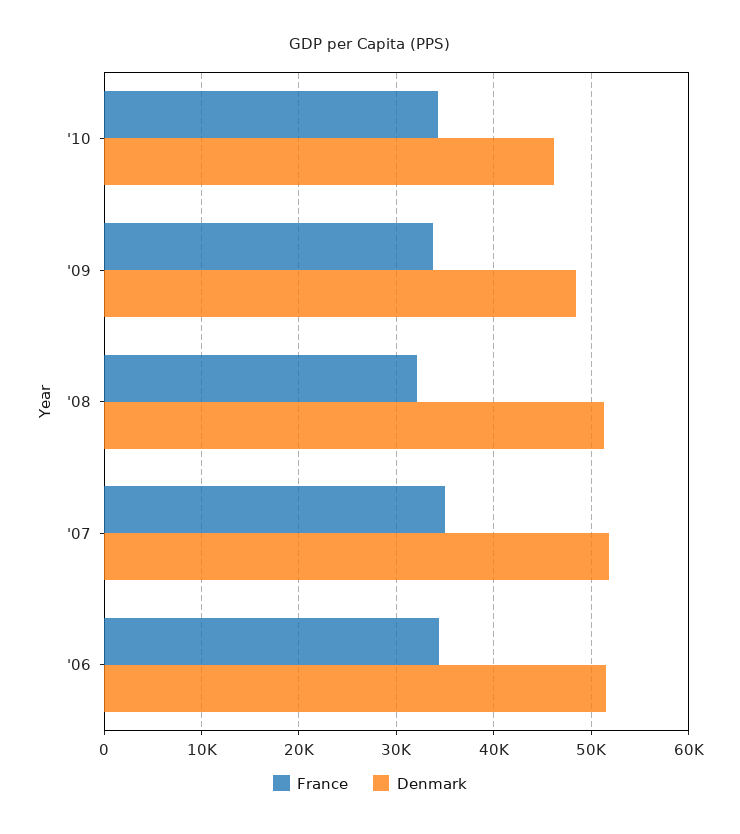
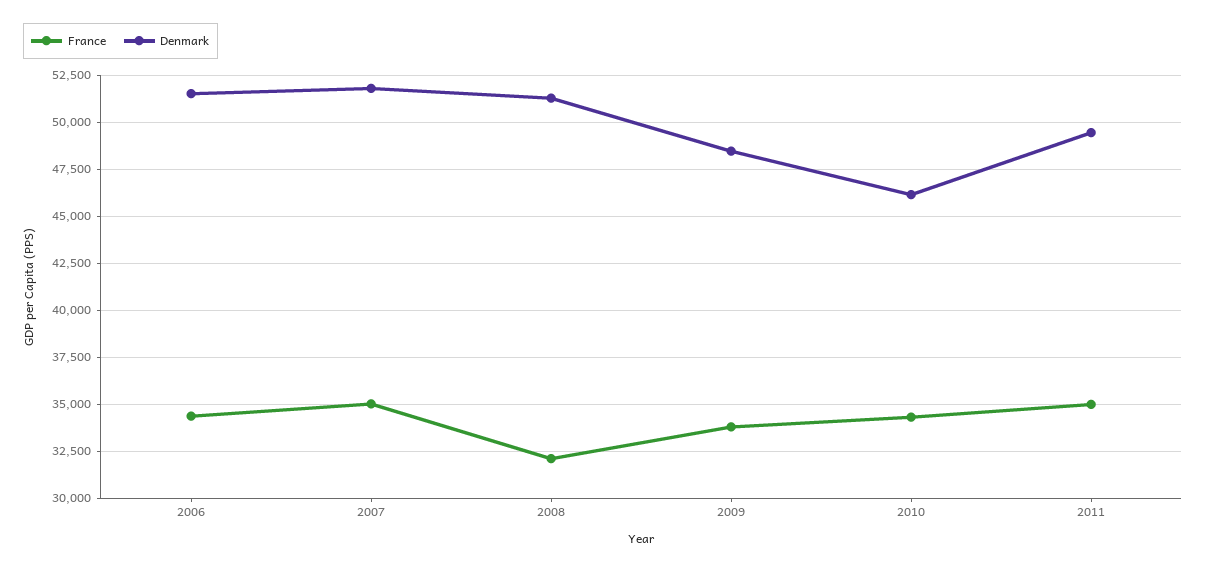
France, 2011: none -> 35000
Denmark, 2011: none -> 49500

